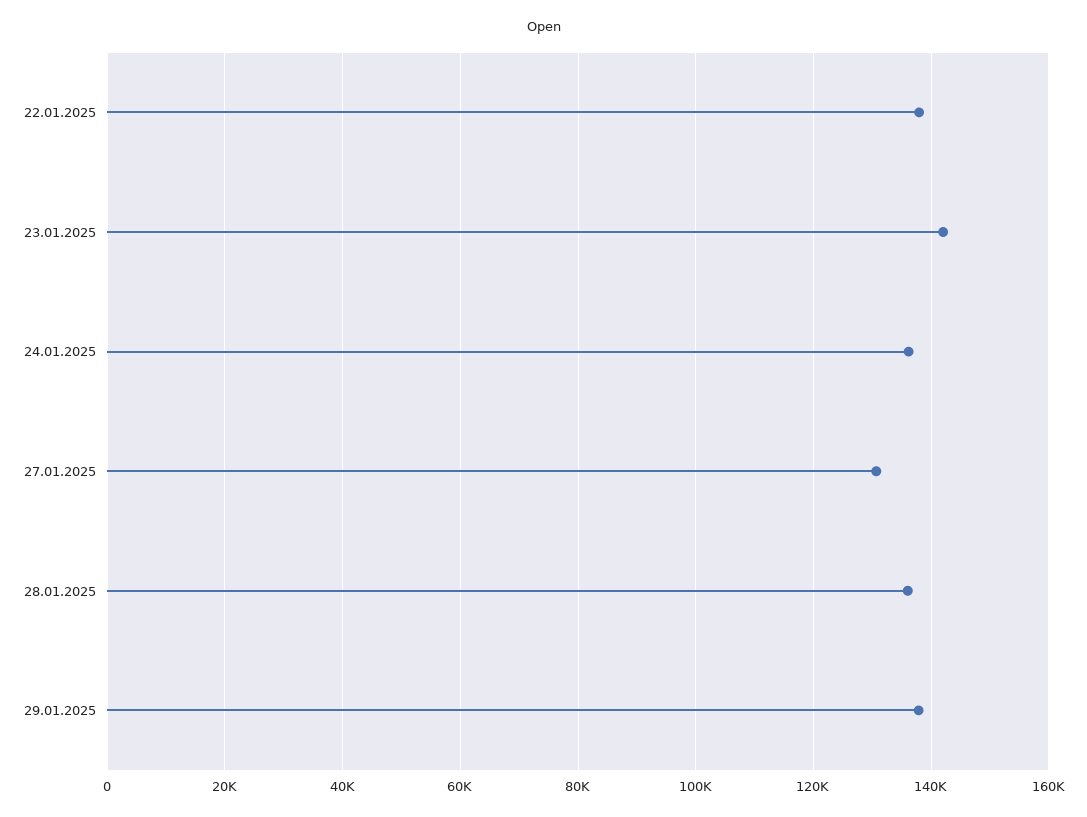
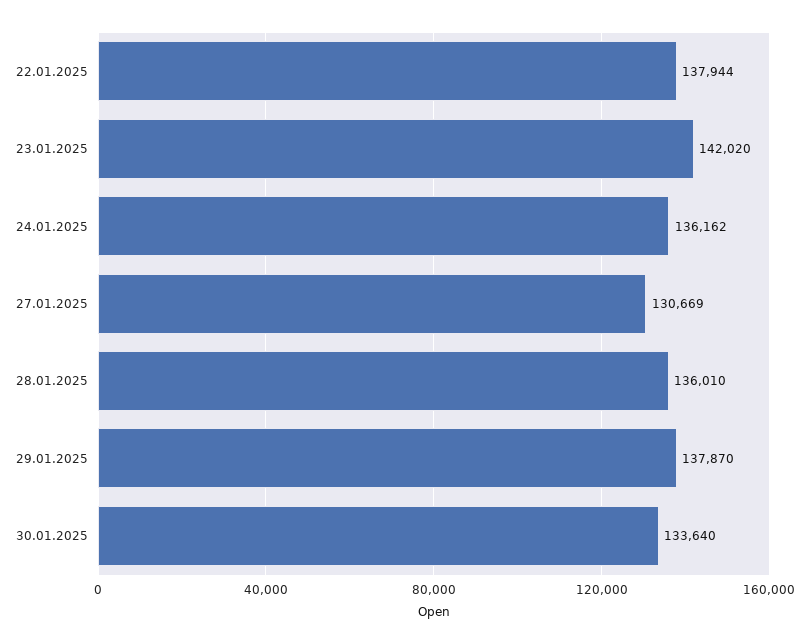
30.01.2025: none -> 133640

